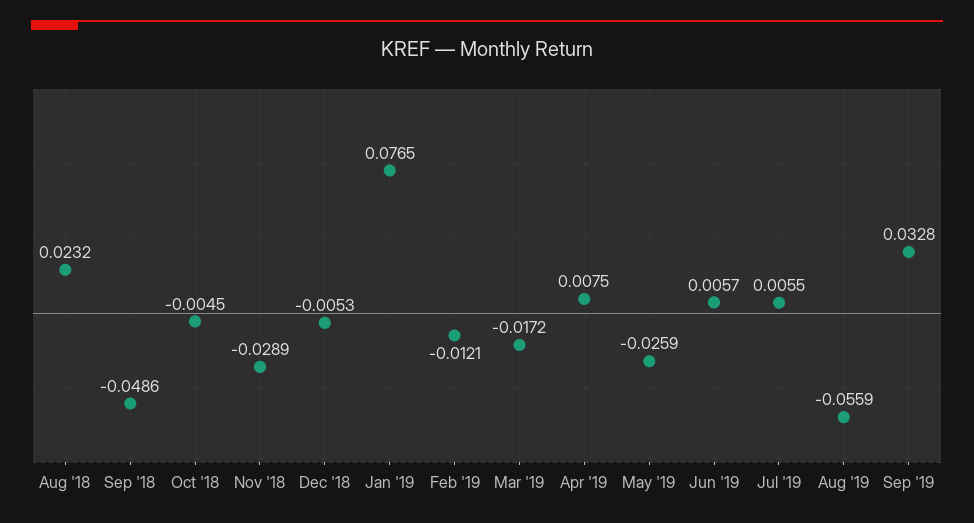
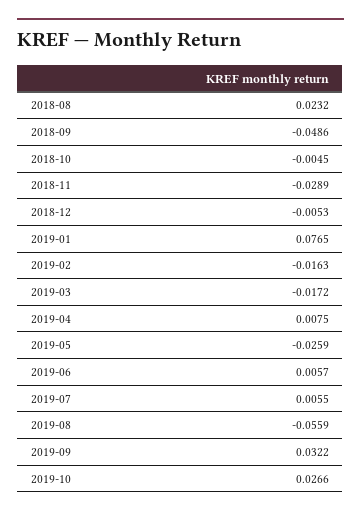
Feb '19: -0.0121 -> -0.0163
Sep '19: 0.0328 -> 0.0322
2019-10: none -> 0.0266

